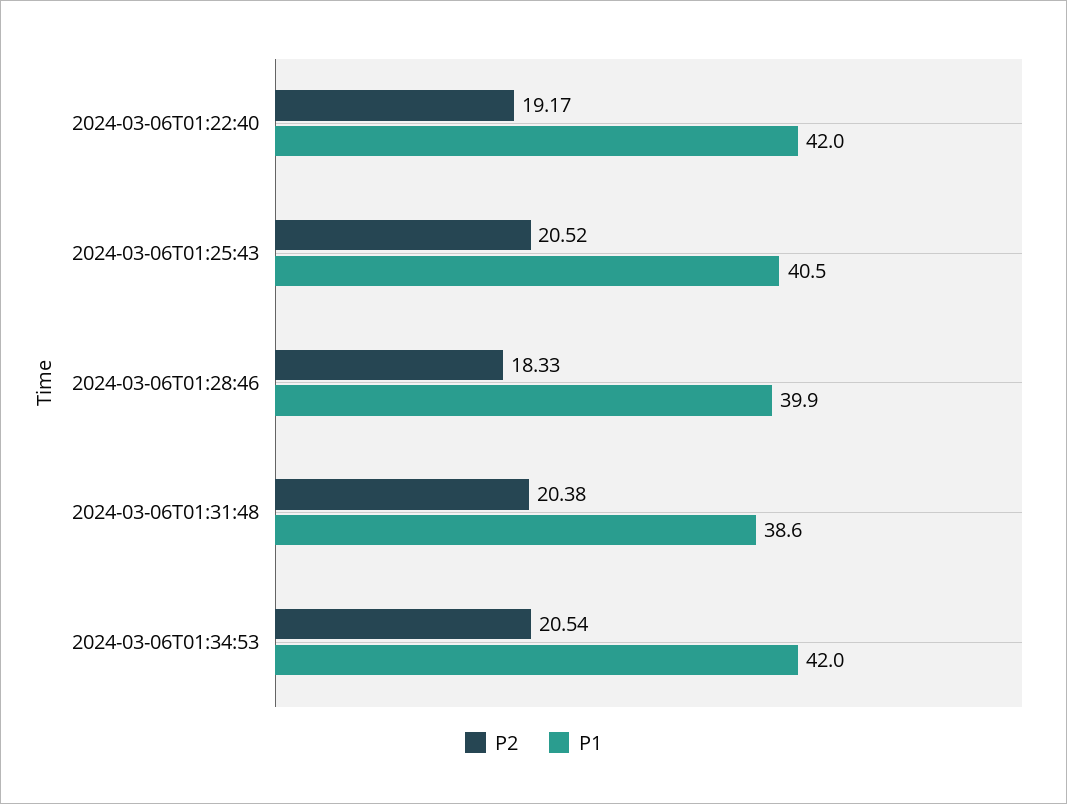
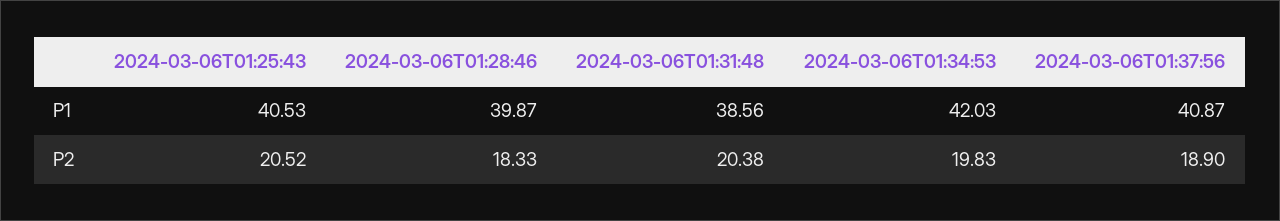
P2, 2024-03-06T01:22:40: 19.17 -> none
P1, 2024-03-06T01:22:40: 42 -> none
P2, 2024-03-06T01:34:53: 20.54 -> 19.83
P1, 2024-03-06T01:37:56: none -> 40.87
P2, 2024-03-06T01:37:56: none -> 18.9

